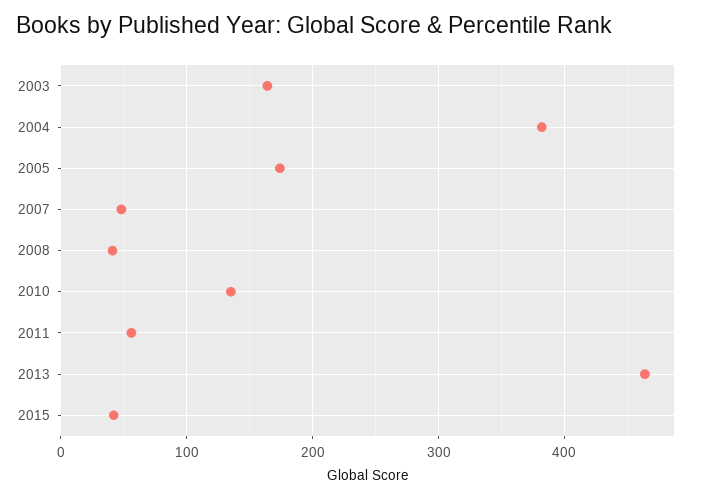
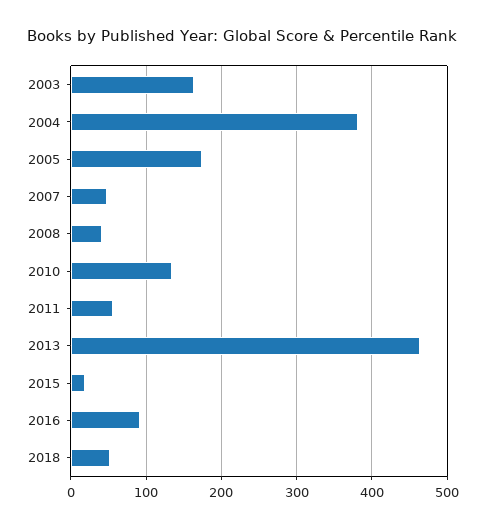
2015: 40 -> 20
2016: none -> 90
2018: none -> 50

